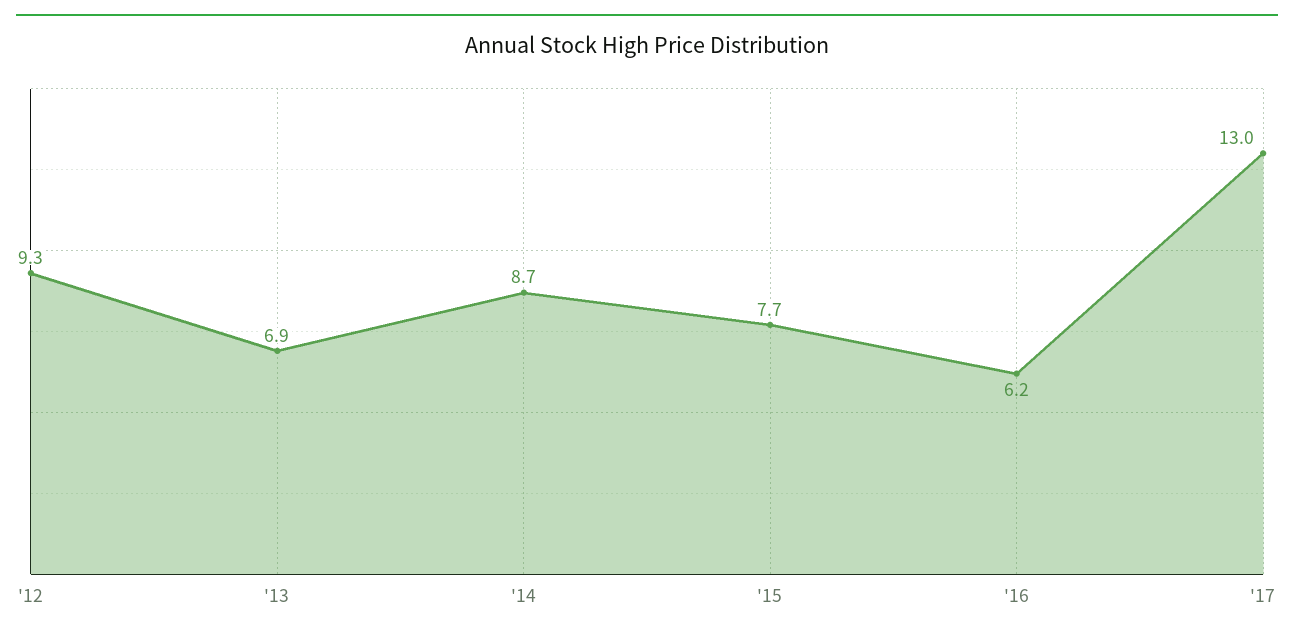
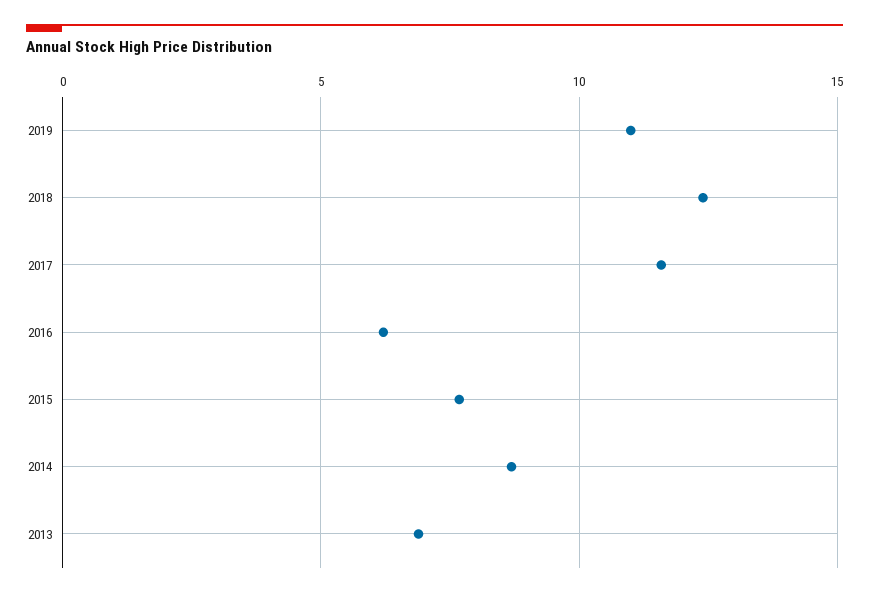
'12: 9.3 -> none
'17: 13 -> 11.5
2019: none -> 11
2018: none -> 12.5

